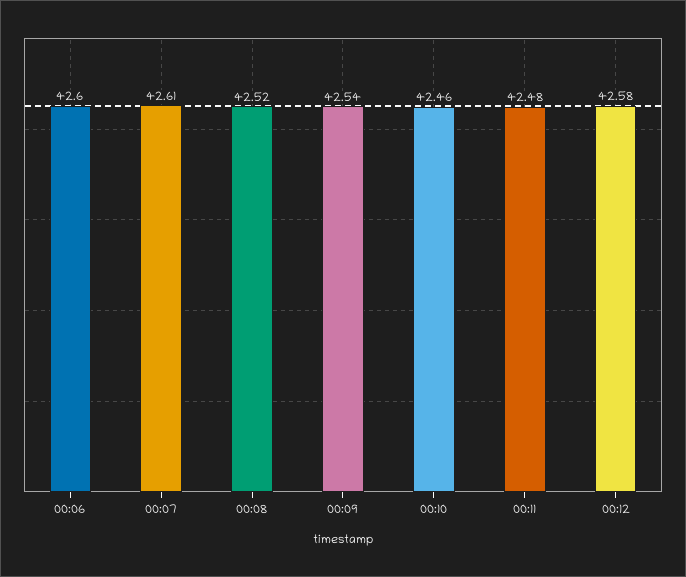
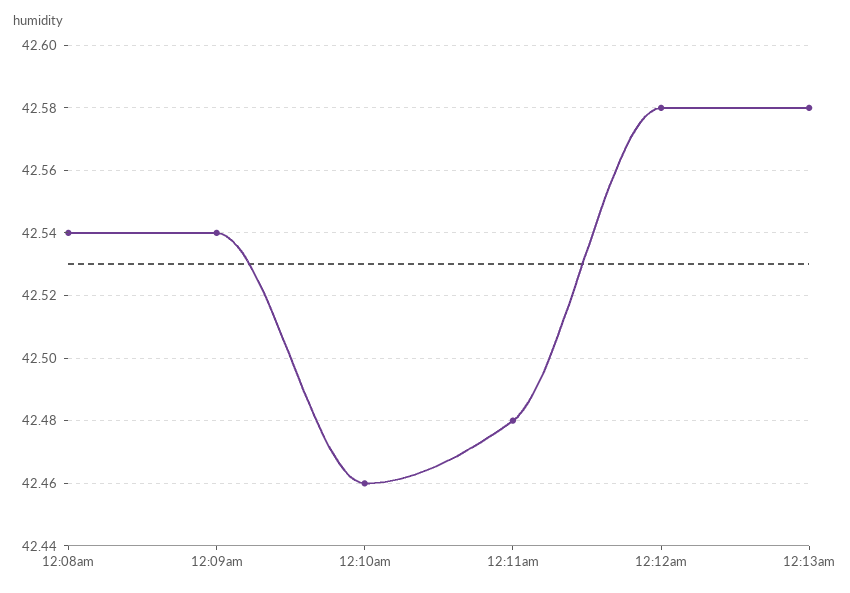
00:06: 42.6 -> none
00:07: 42.61 -> none
00:08: 42.52 -> 42.54
12:13am: none -> 42.58

